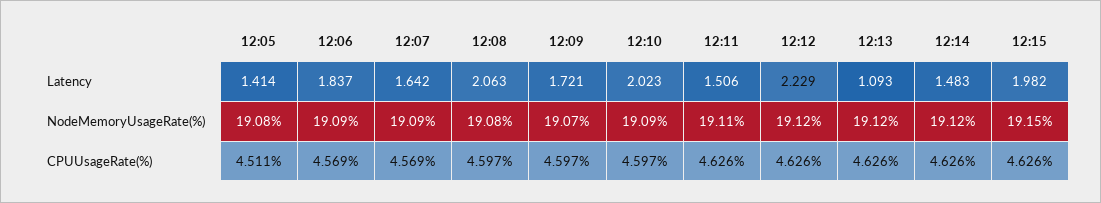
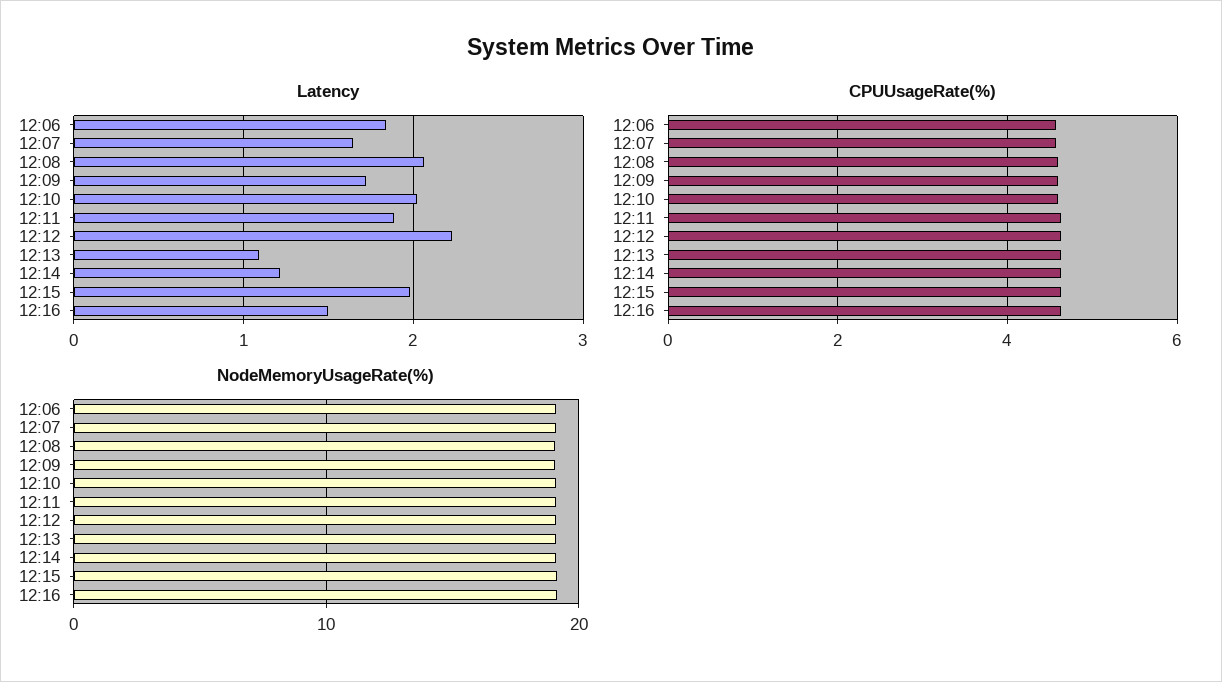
Latency, 12:05: 1.414 -> none
Latency, 12:11: 1.506 -> 1.9
Latency, 12:14: 1.483 -> 1.2
NodeMemoryUsageRate(%), 12:05: 19.08 -> none
CPUUsageRate(%), 12:05: 4.511 -> none
Latency, 12:16: none -> 1.5
CPUUsageRate(%), 12:16: none -> 4.6
NodeMemoryUsageRate(%), 12:16: none -> 19

